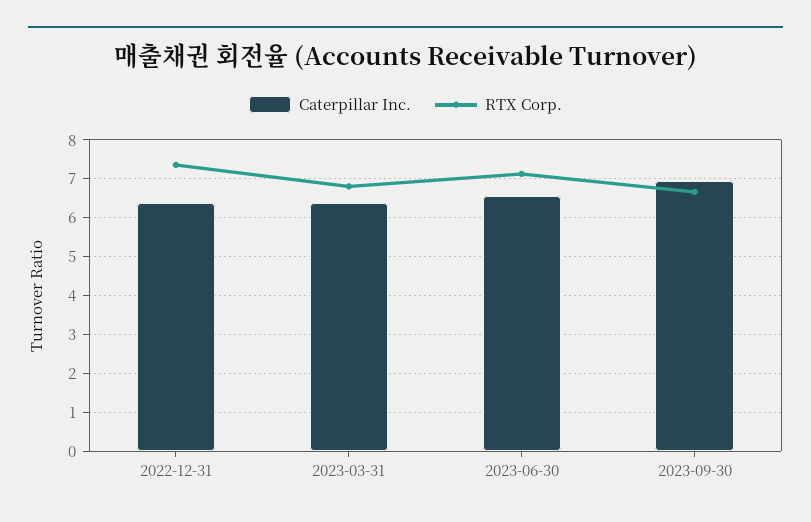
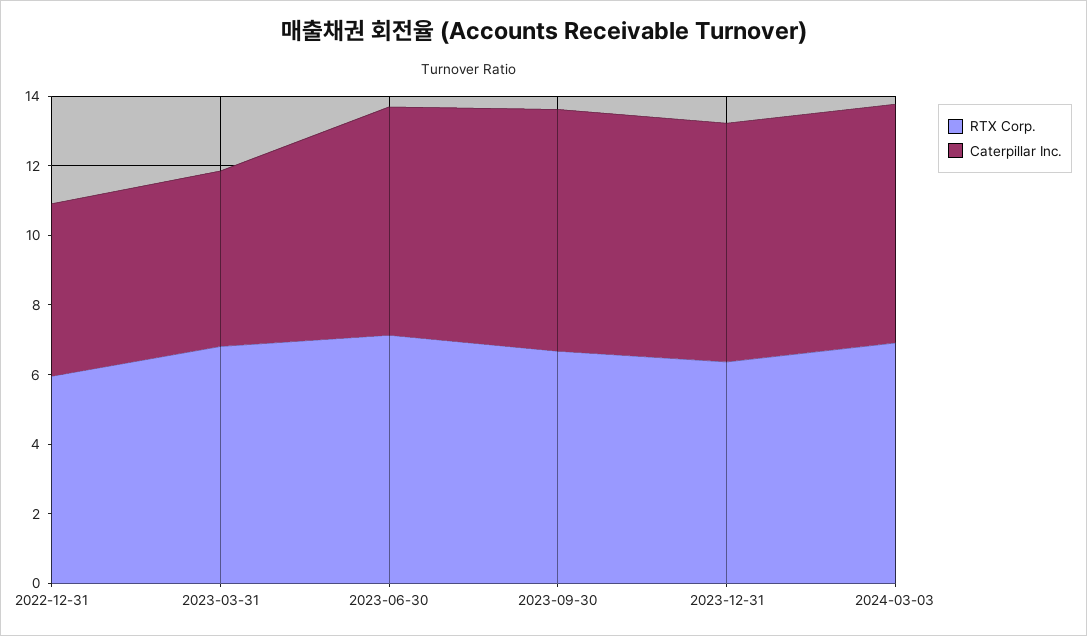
Caterpillar Inc., 2022-12-31: 6.4 -> 5
RTX Corp., 2022-12-31: 7.4 -> 6
Caterpillar Inc., 2023-03-31: 6.4 -> 5
RTX Corp., 2023-12-31: none -> 6.5
Caterpillar Inc., 2023-12-31: none -> 7
RTX Corp., 2024-03-03: none -> 7
Caterpillar Inc., 2024-03-03: none -> 7

